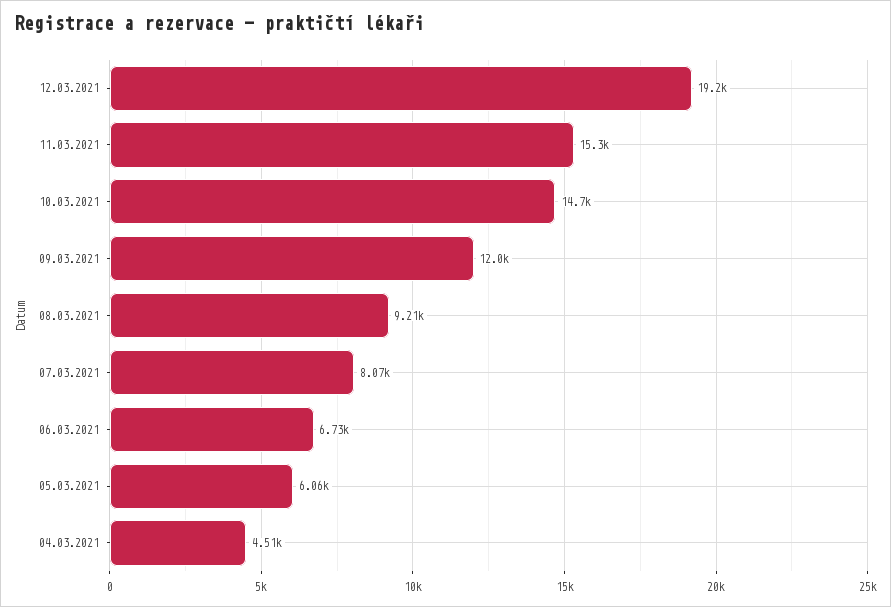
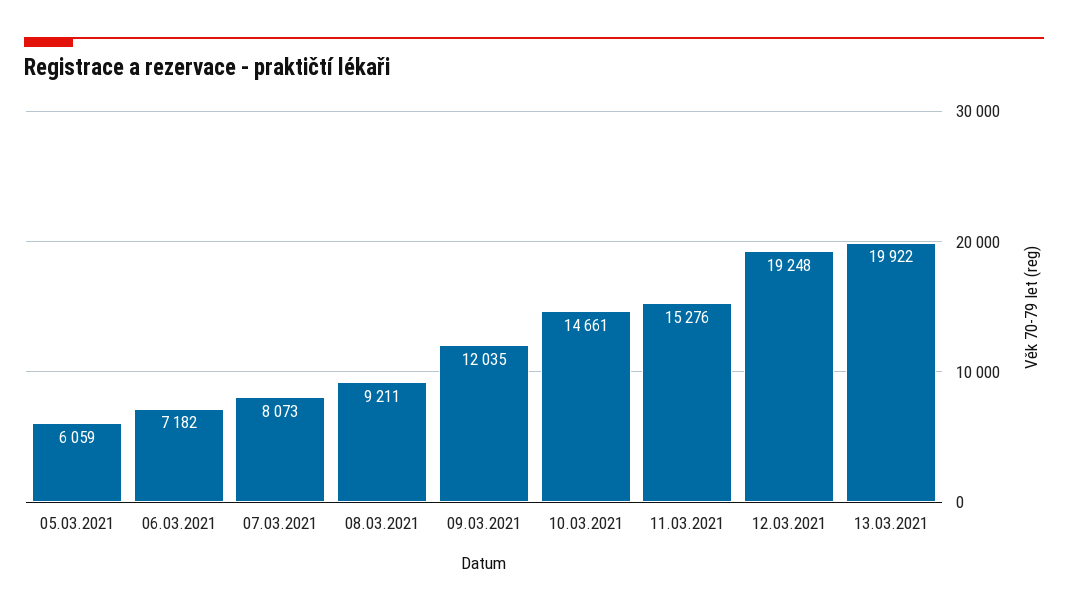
06.03.2021: 6730 -> 7182
04.03.2021: 4510 -> none
13.03.2021: none -> 19922

